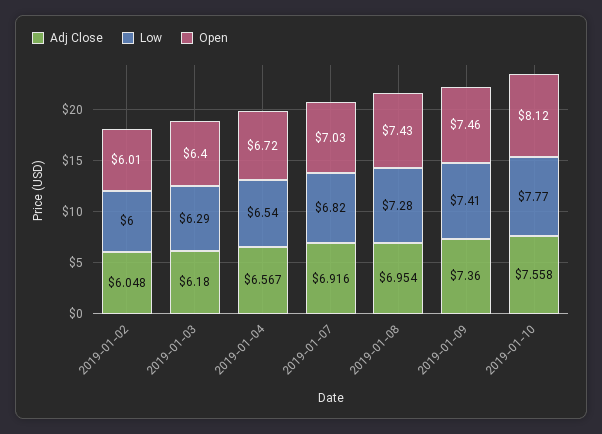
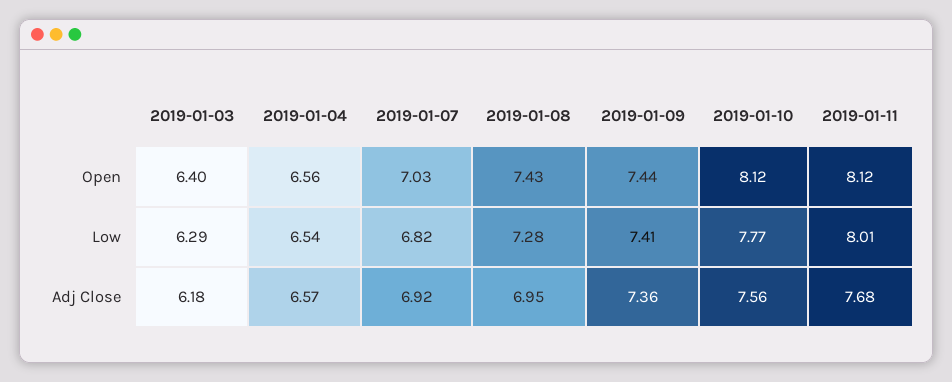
Adj Close, 2019-01-02: 6.048 -> none
Low, 2019-01-02: 6 -> none
Open, 2019-01-02: 6.01 -> none
Open, 2019-01-04: 6.72 -> 6.56
Open, 2019-01-09: 7.46 -> 7.44
Open, 2019-01-11: none -> 8.12
Low, 2019-01-11: none -> 8.01
Adj Close, 2019-01-11: none -> 7.68

